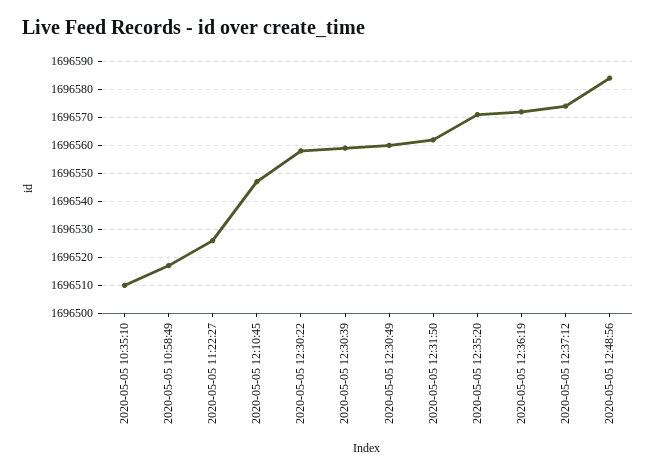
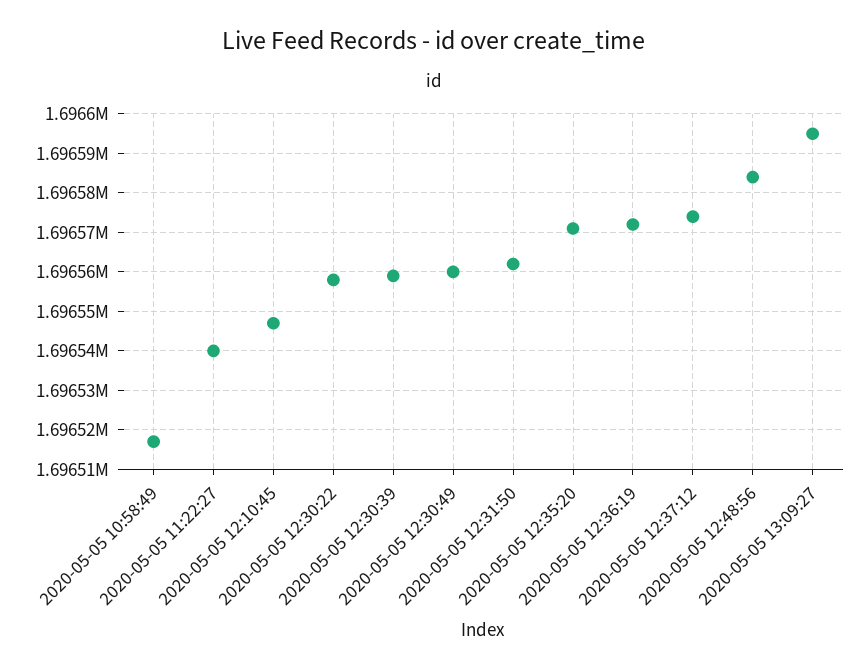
2020-05-05 10:35:10: 1696510 -> none
2020-05-05 11:22:27: 1696525 -> 1696540
2020-05-05 13:09:27: none -> 1696595

